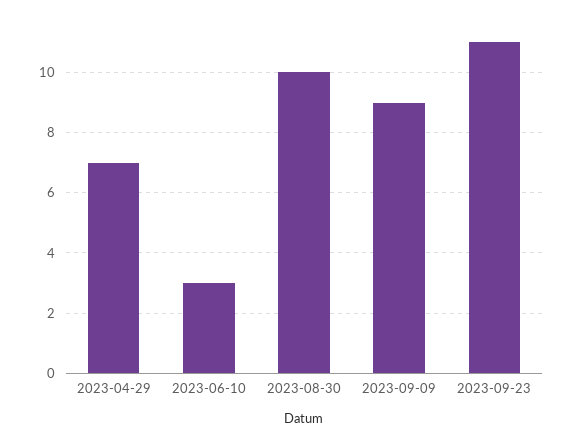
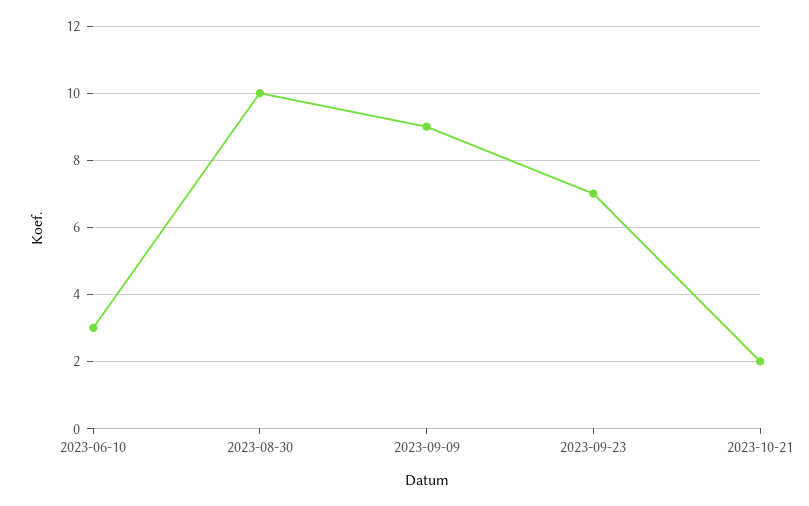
2023-04-29: 7 -> none
2023-09-23: 11 -> 7
2023-10-21: none -> 2

